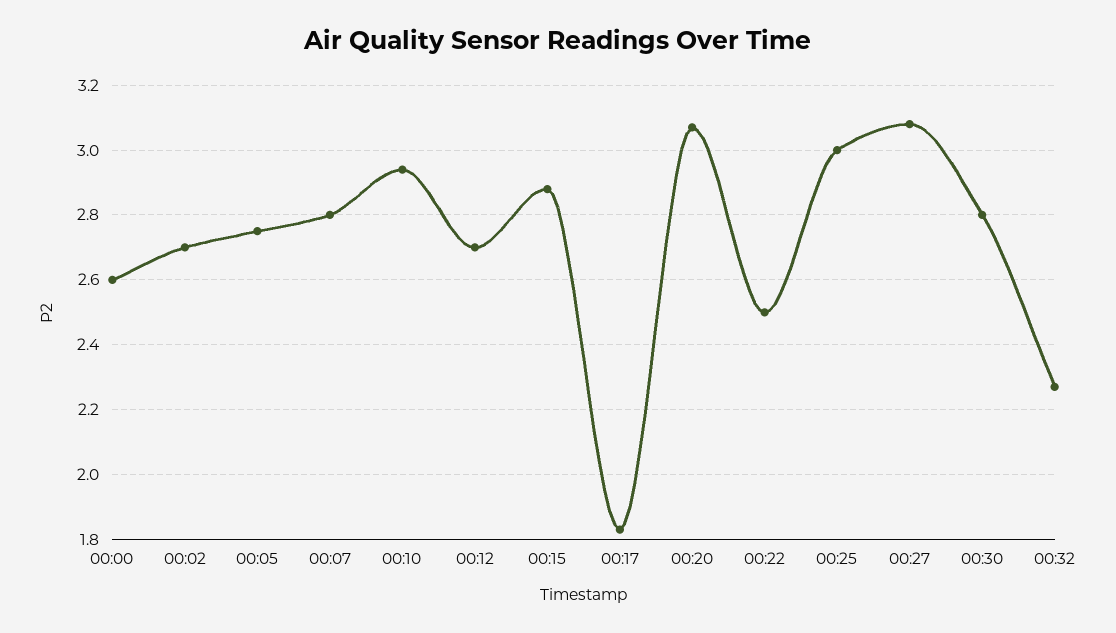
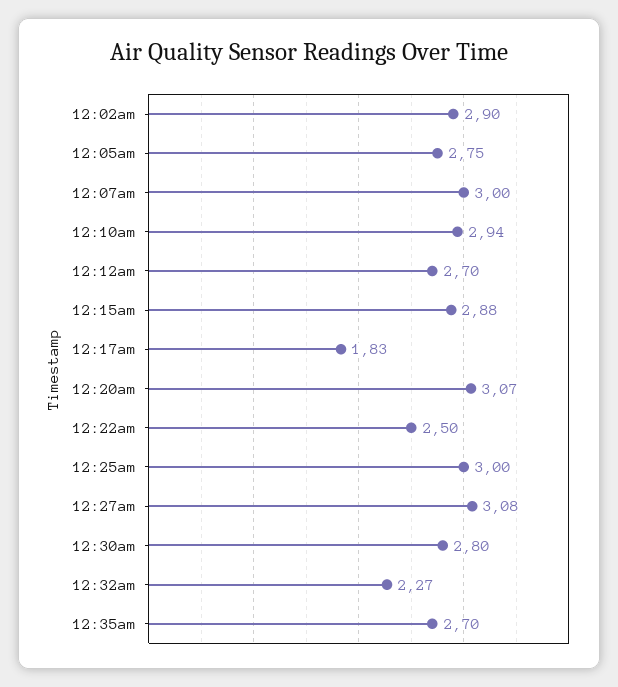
00:00: 2.6 -> none
00:02: 2.7 -> 2.9
00:07: 2.8 -> 3
12:35am: none -> 2.7

